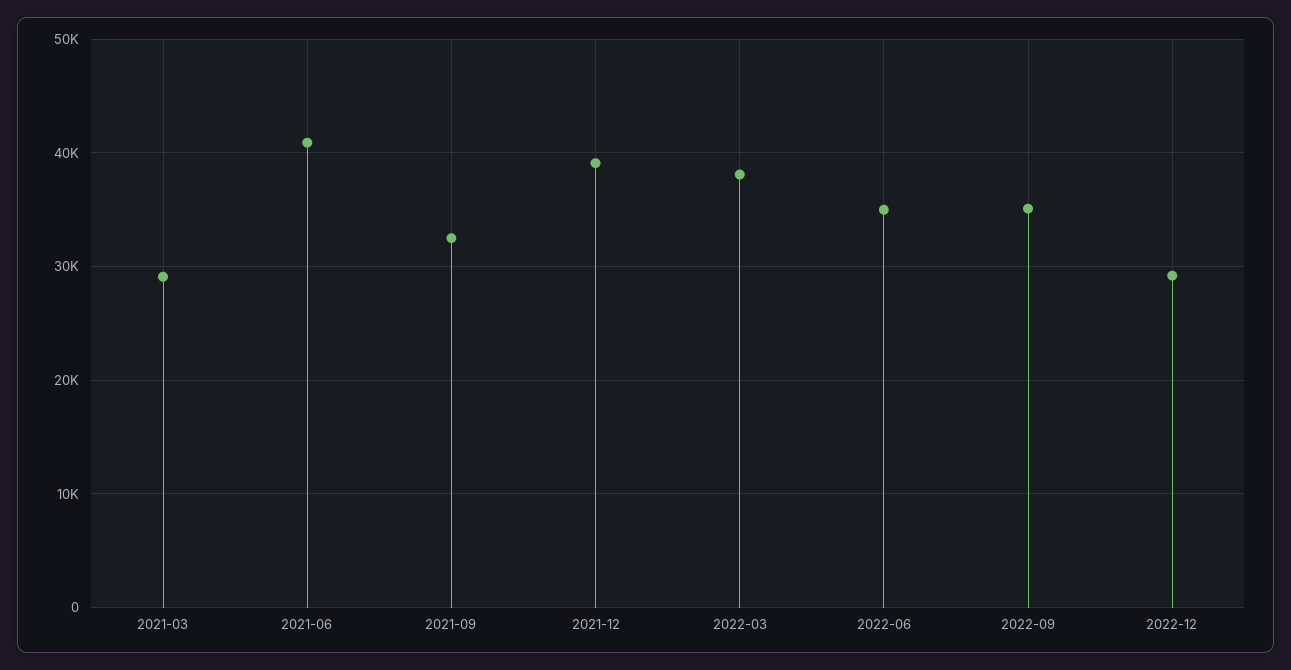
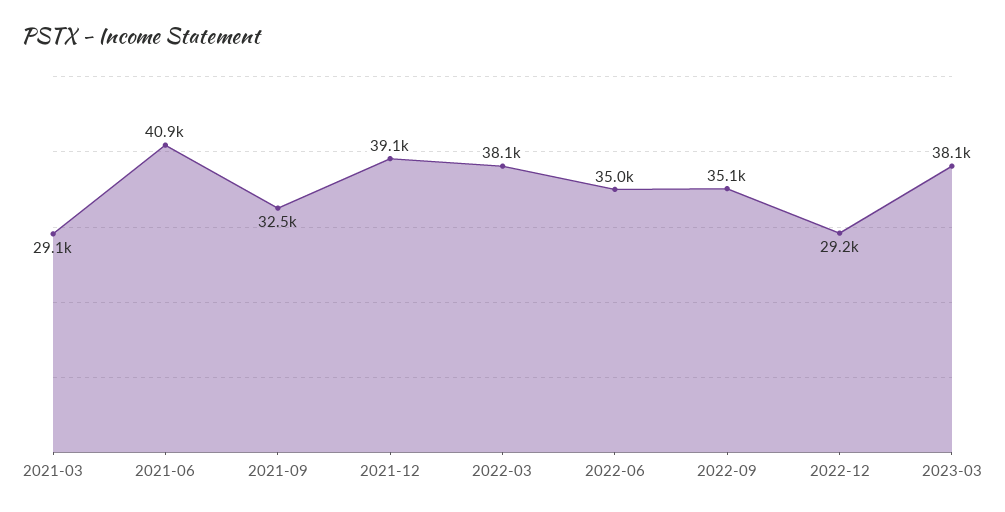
2023-03: none -> 38100

